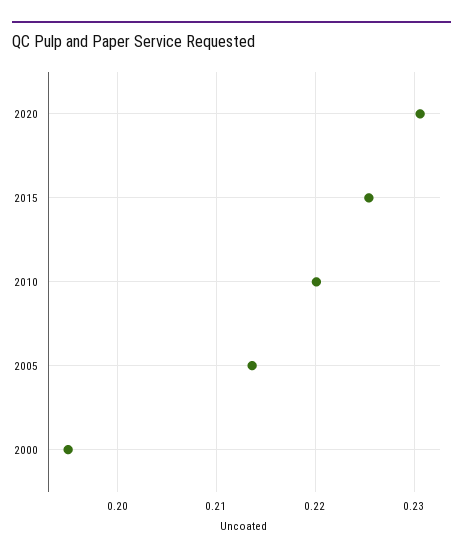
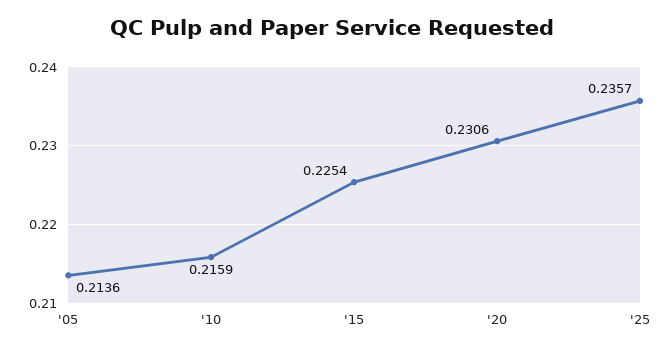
2010: 0.22 -> 0.2159
2000: 0.195 -> none
'25: none -> 0.2357

